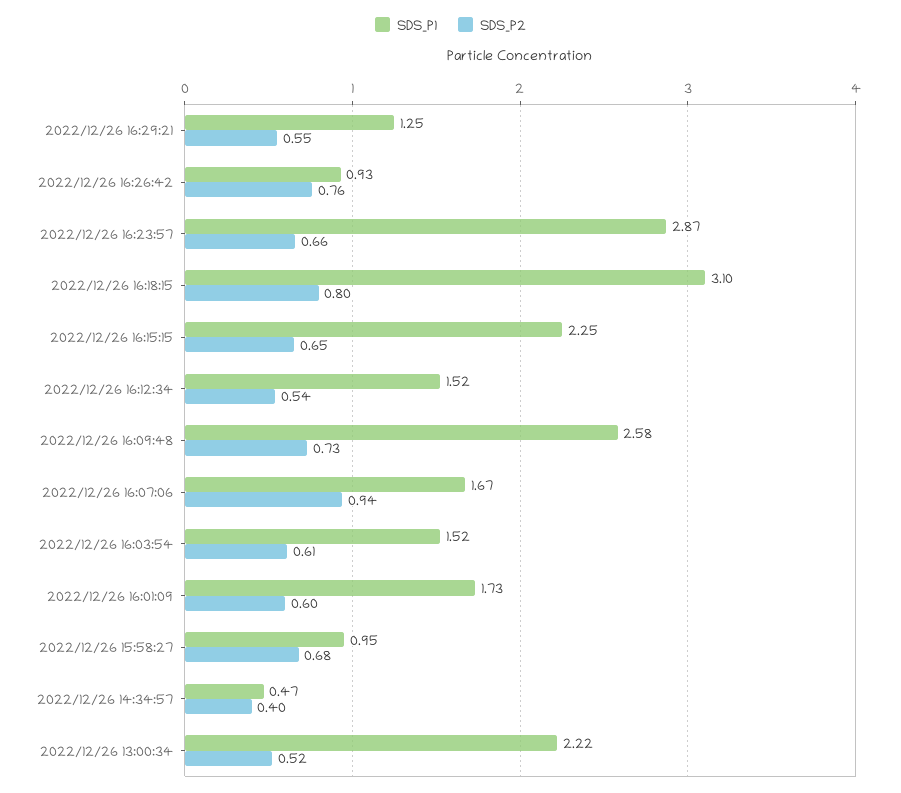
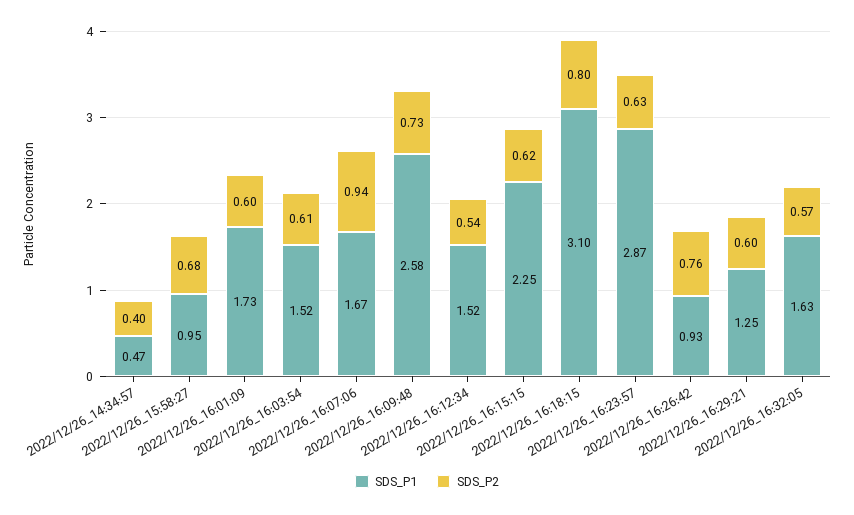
SDS_P2, 2022/12/26 16:29:21: 0.55 -> 0.6
SDS_P2, 2022/12/26 16:23:57: 0.66 -> 0.63
SDS_P2, 2022/12/26 16:15:15: 0.65 -> 0.62
SDS_P1, 2022/12/26 13:00:34: 2.22 -> none
SDS_P2, 2022/12/26 13:00:34: 0.52 -> none
SDS_P1, 2022/12/26_16:32:05: none -> 1.63
SDS_P2, 2022/12/26_16:32:05: none -> 0.57

